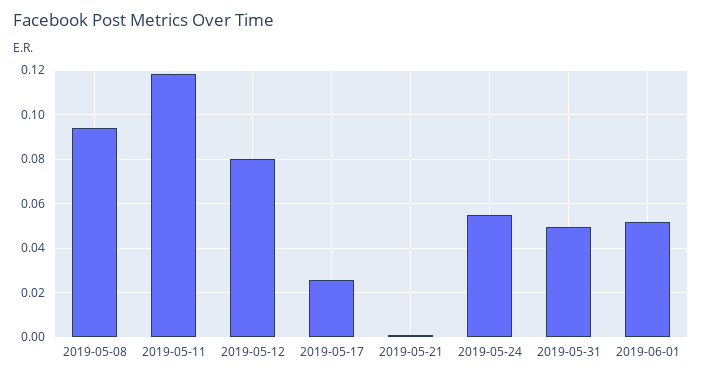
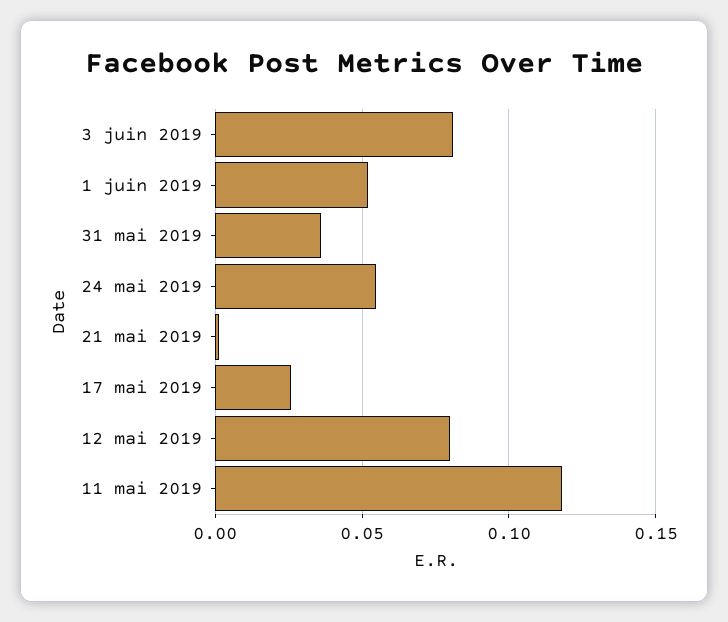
2019-05-08: 0.095 -> none
2019-05-31: 0.05 -> 0.035
3 juin 2019: none -> 0.08

